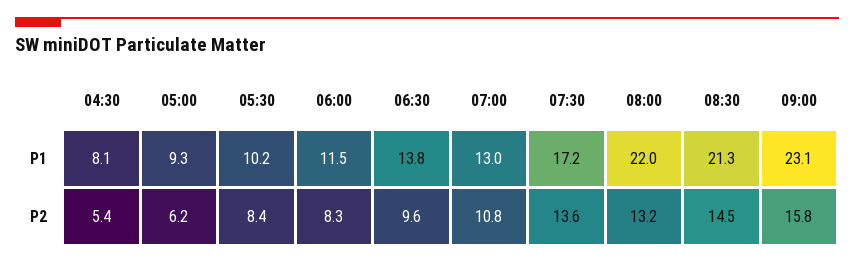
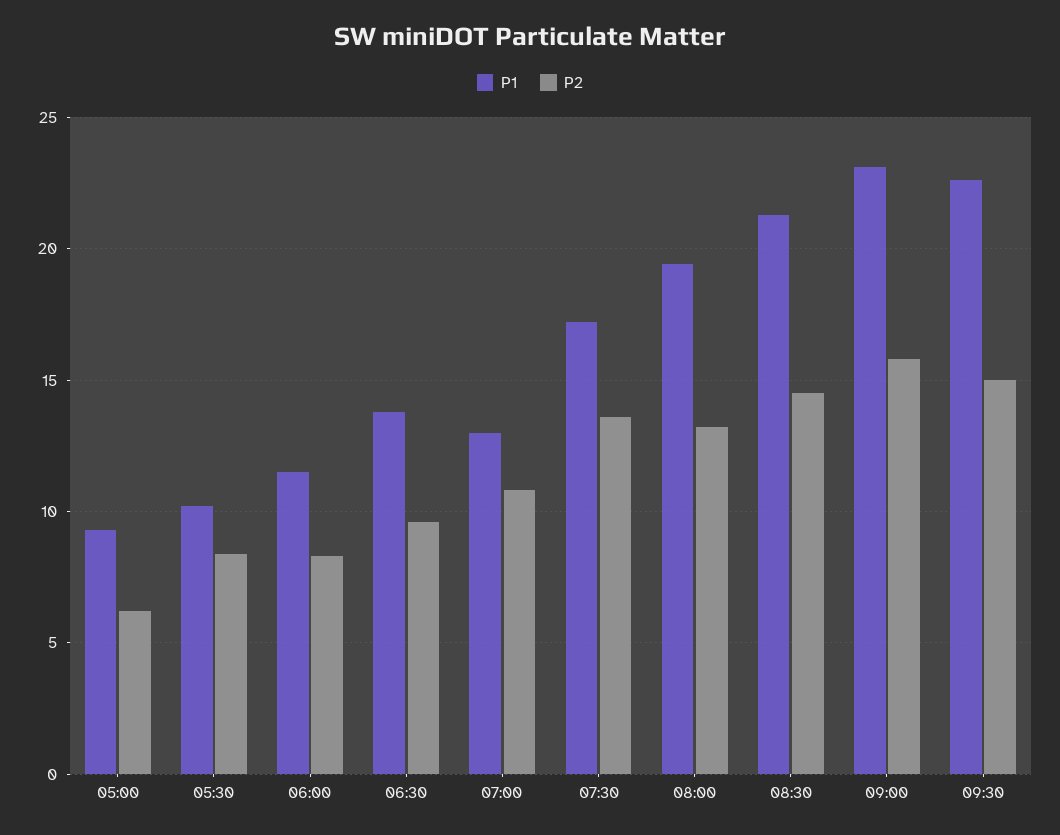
P1, 04:30: 8.1 -> none
P1, 08:00: 22 -> 19.5
P2, 04:30: 5.4 -> none
P1, 09:30: none -> 22.5
P2, 09:30: none -> 15

